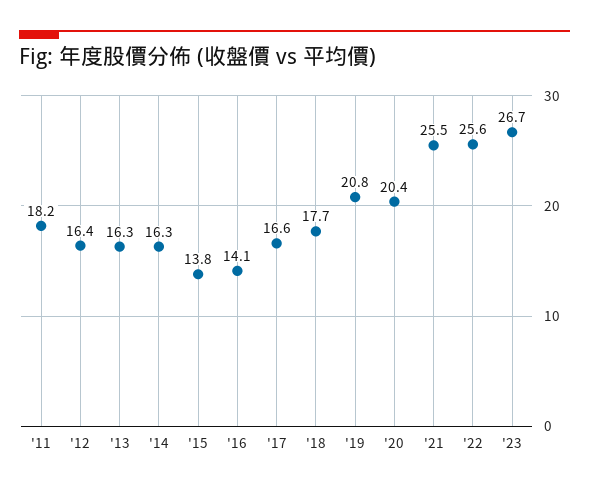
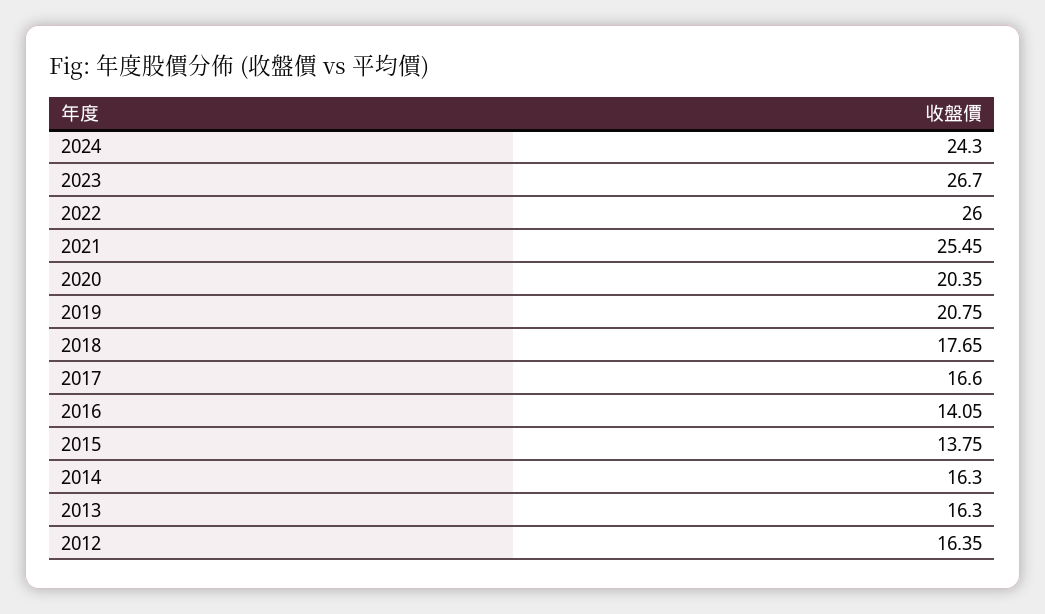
'11: 18.2 -> none
'22: 25.6 -> 26
2024: none -> 24.3

